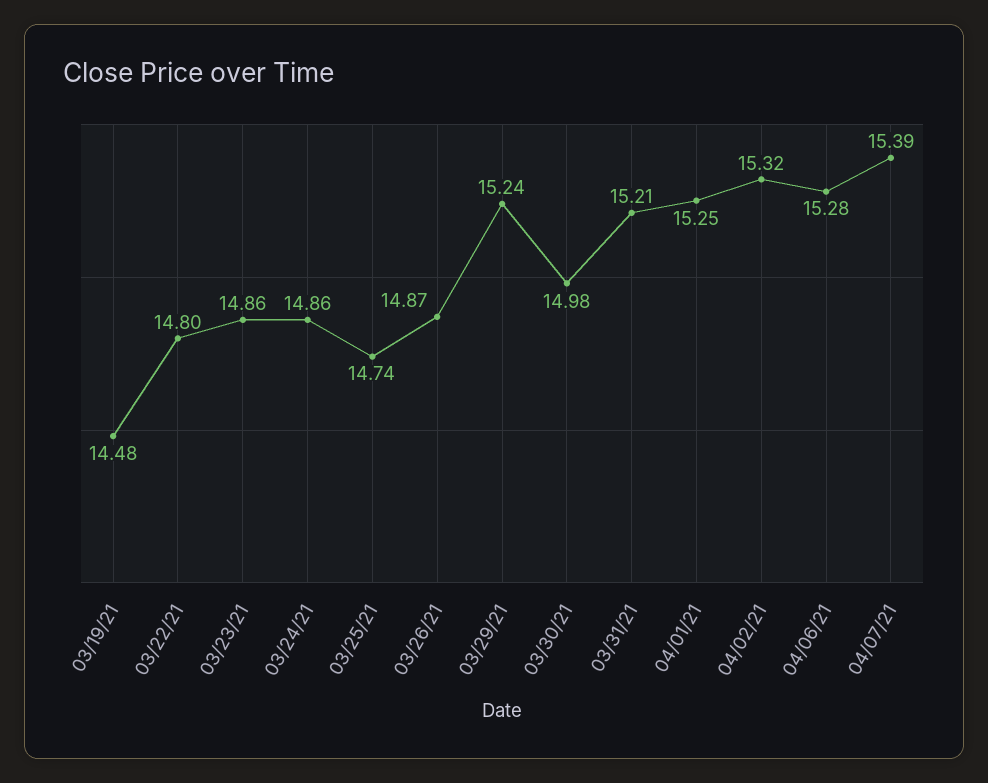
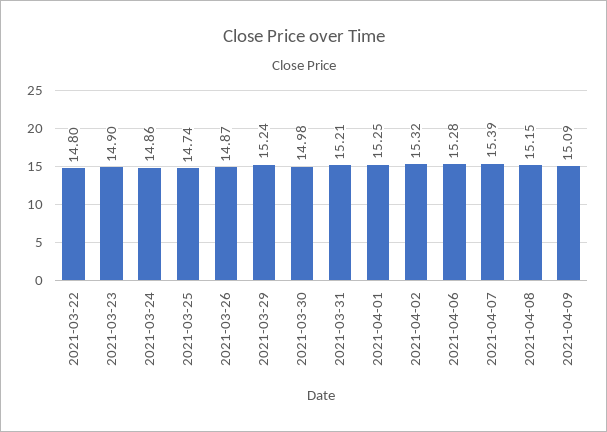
03/19/21: 14.48 -> none
03/23/21: 14.86 -> 14.9
2021-04-08: none -> 15.15
2021-04-09: none -> 15.09

